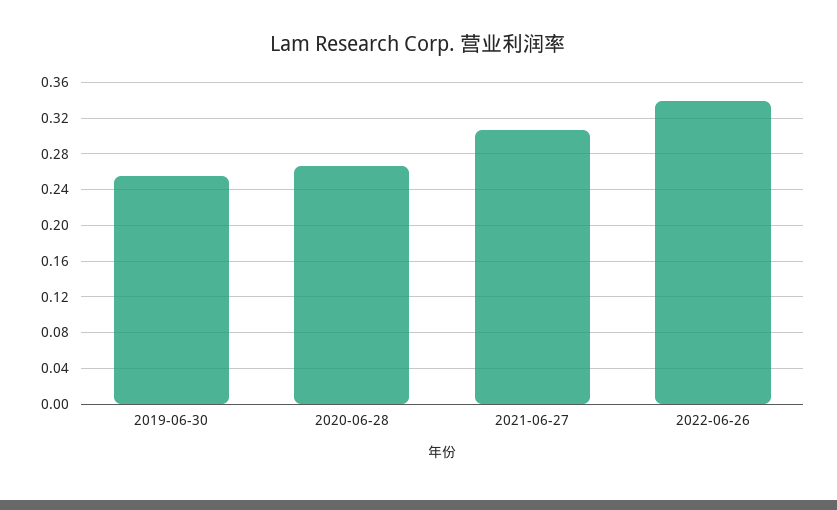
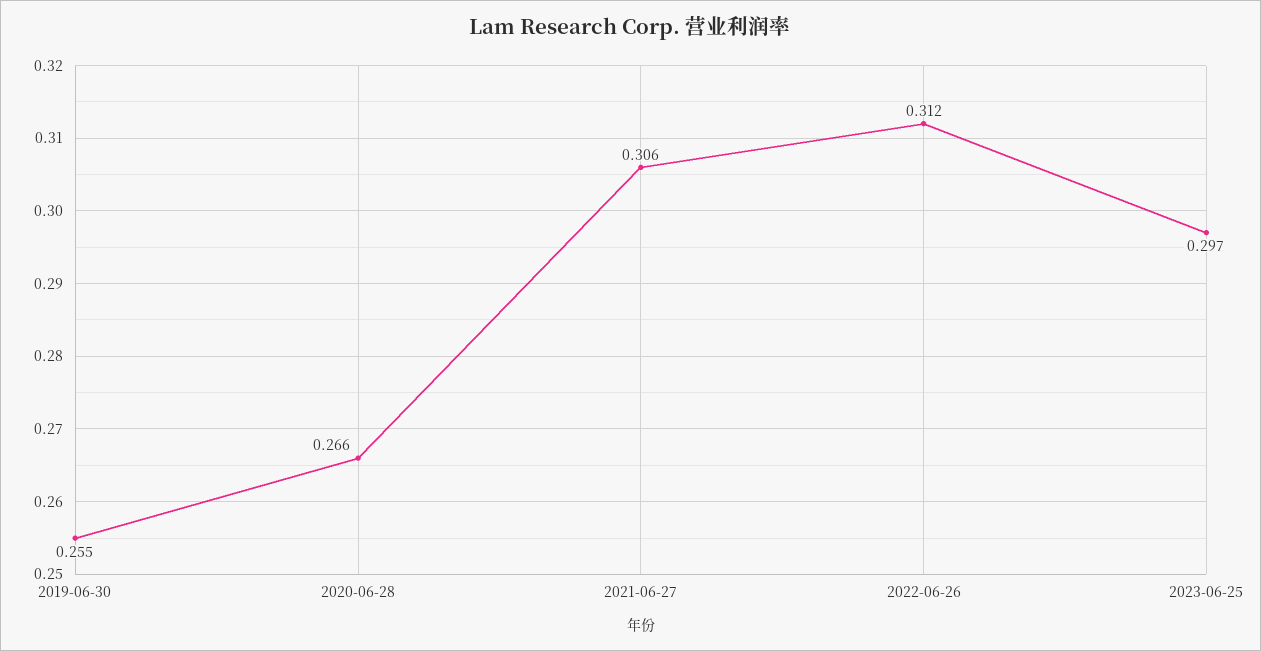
2022-06-26: 0.34 -> 0.312
2023-06-25: none -> 0.297

